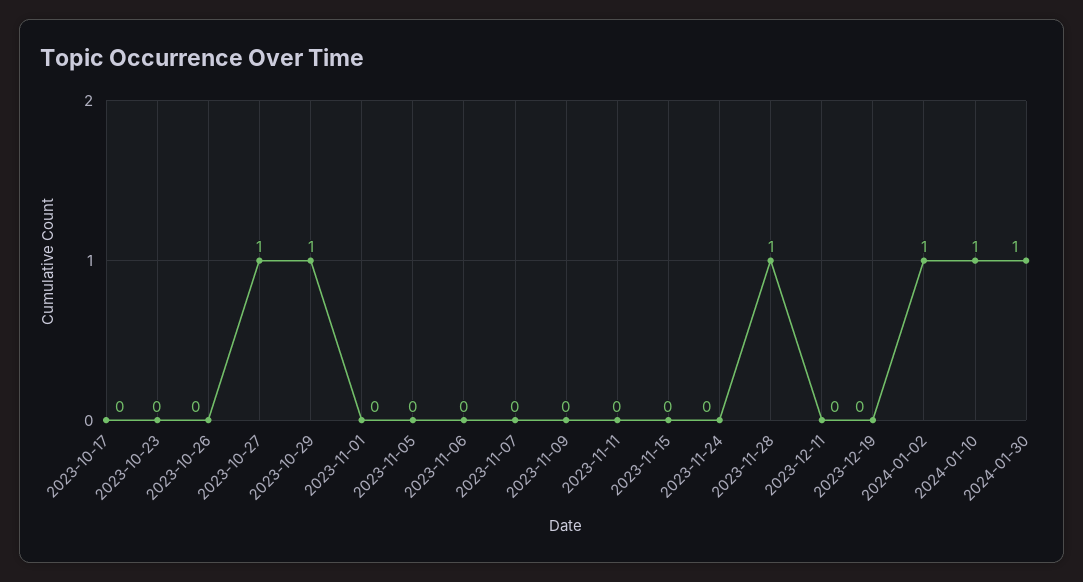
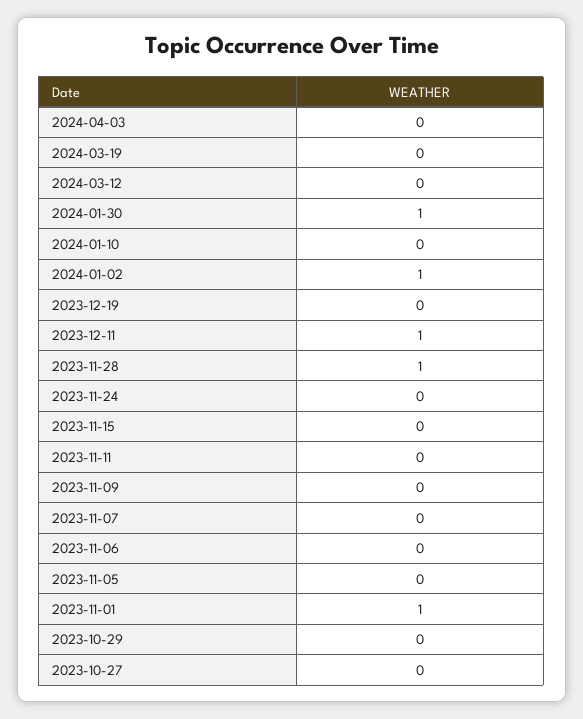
2023-10-17: 0 -> none
2023-10-23: 0 -> none
2023-10-26: 0 -> none
2023-10-27: 1 -> 0
2023-10-29: 1 -> 0
2023-11-01: 0 -> 1
2023-12-11: 0 -> 1
2024-01-10: 1 -> 0
2024-04-03: none -> 0
2024-03-19: none -> 0
2024-03-12: none -> 0

